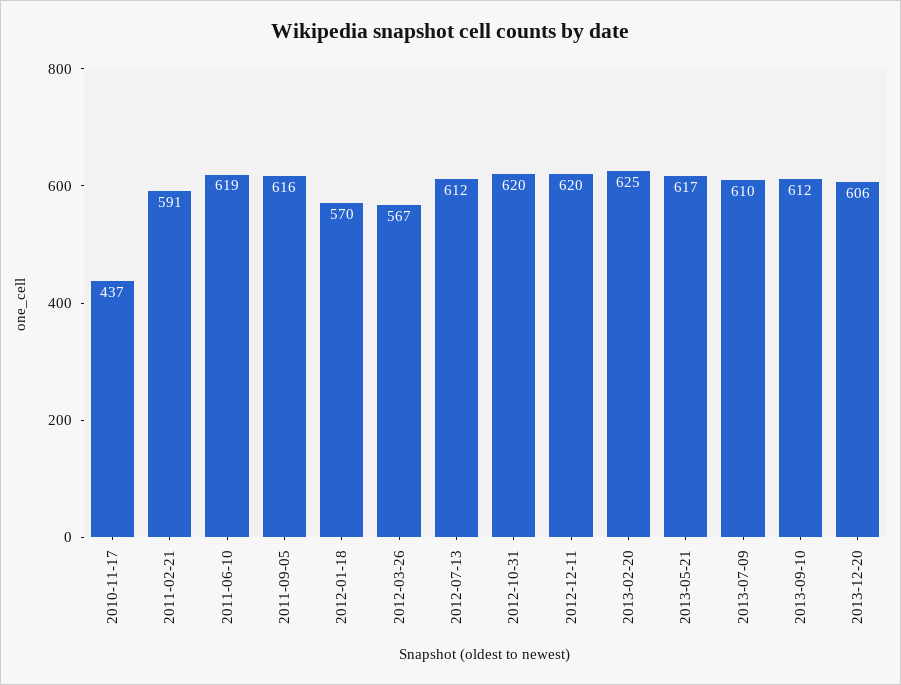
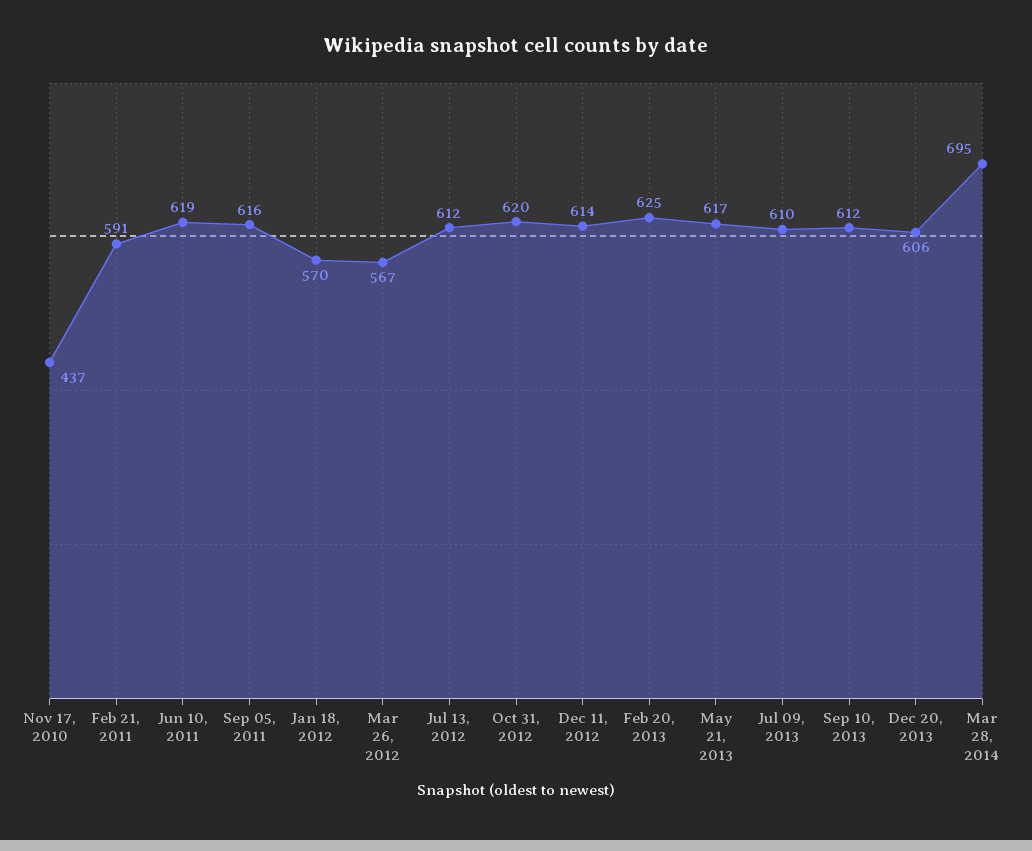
2012-12-11: 620 -> 614
Mar 28, 2014: none -> 695

